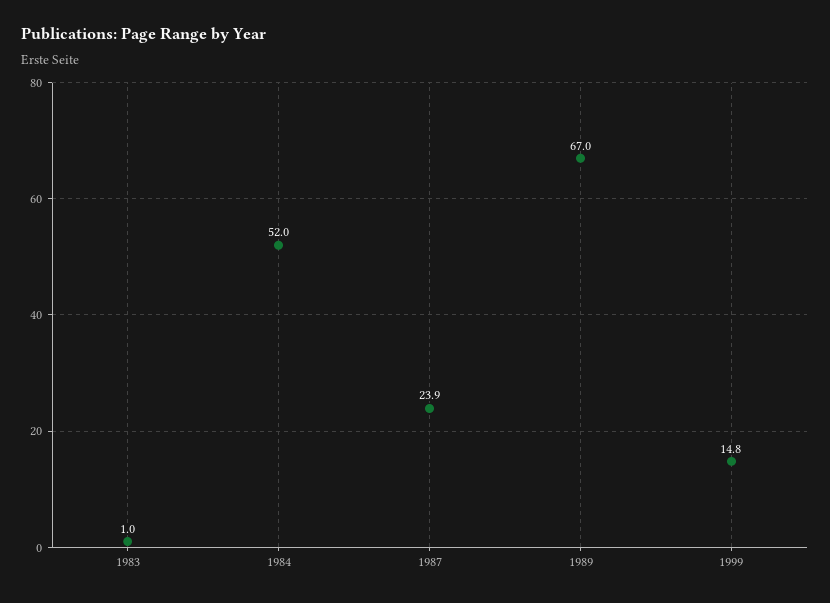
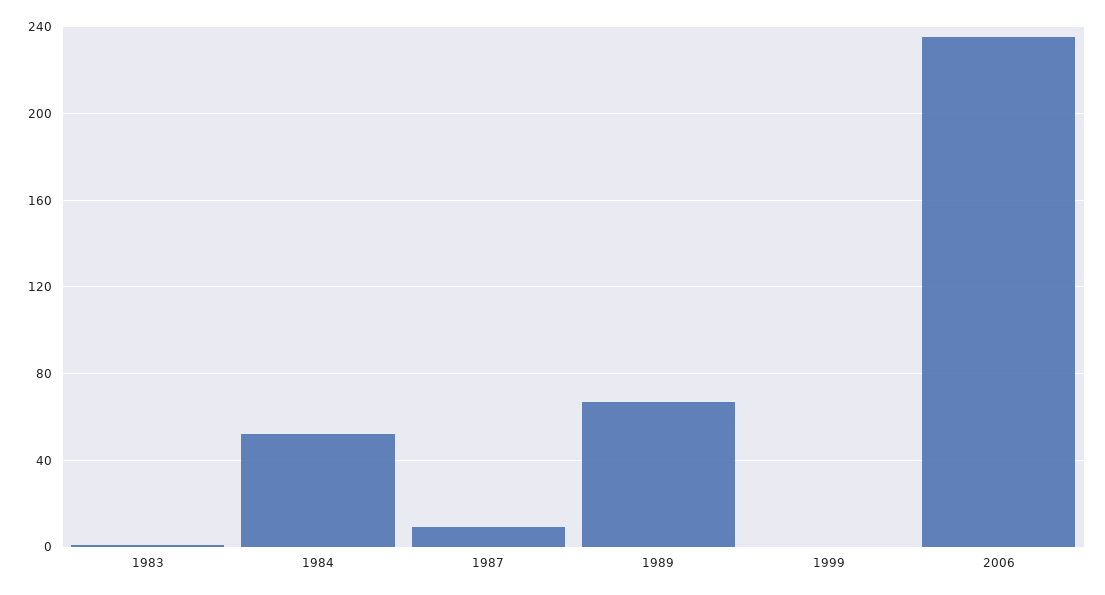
1987: 23.9 -> 10
1999: 14.8 -> 0
2006: none -> 235

